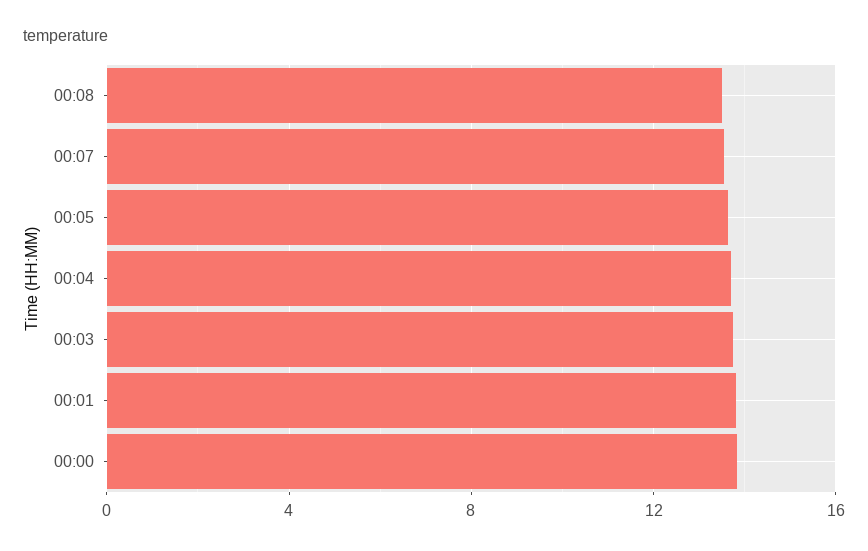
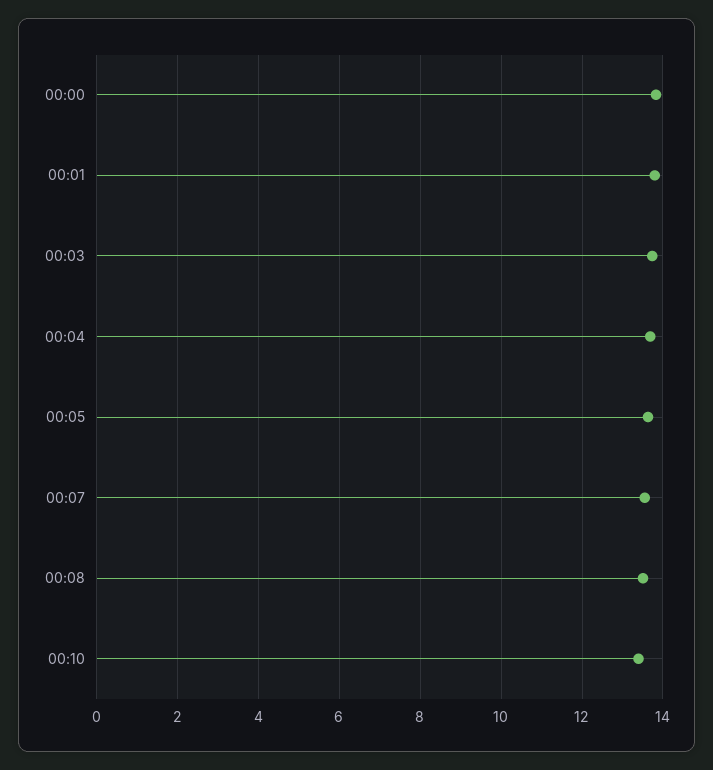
00:10: none -> 13.4

